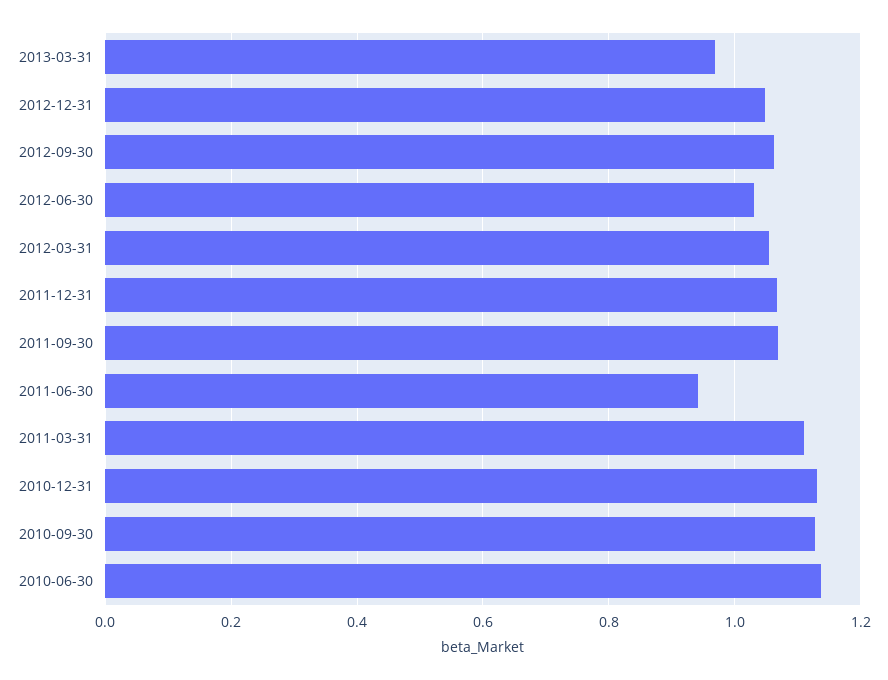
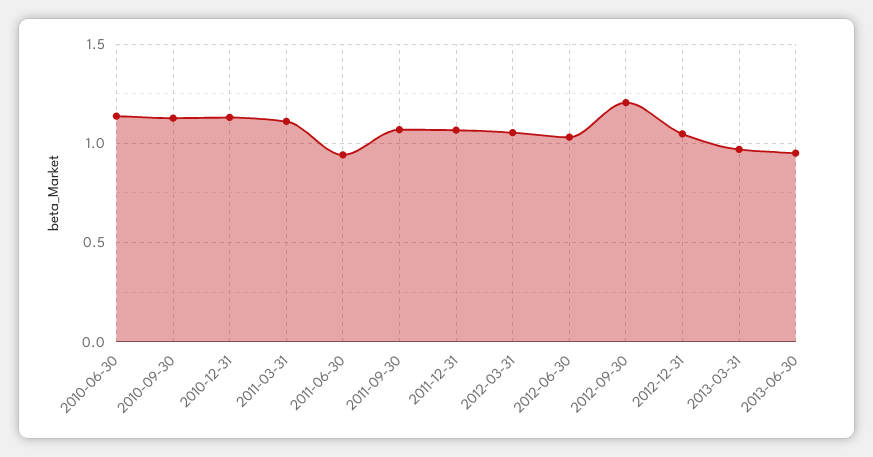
2012-09-30: 1.06 -> 1.2
2013-06-30: none -> 0.95

